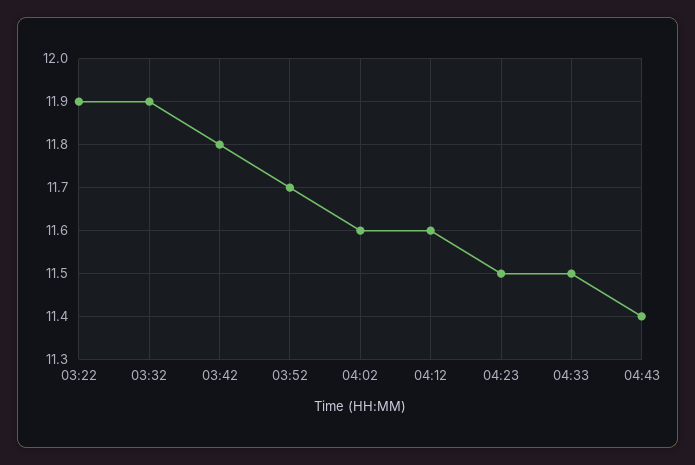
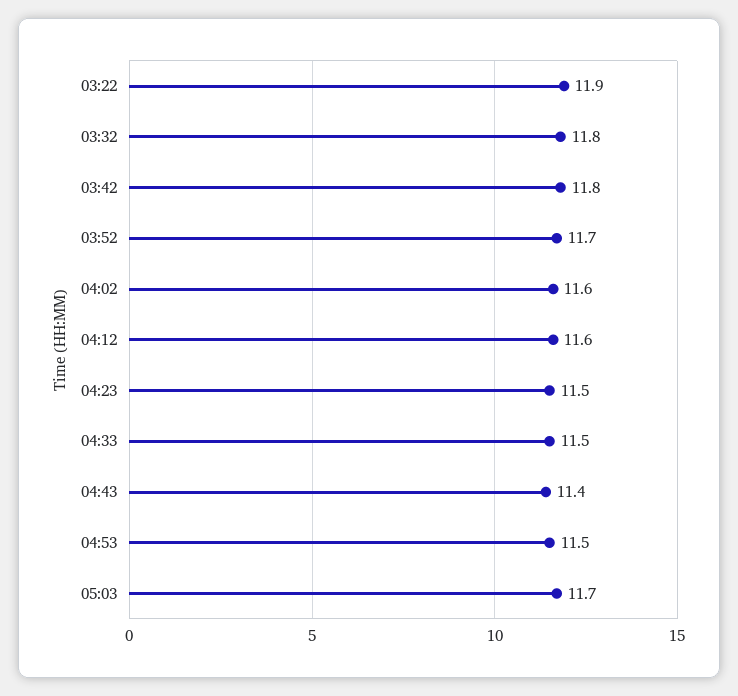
03:32: 11.9 -> 11.8
04:53: none -> 11.5
05:03: none -> 11.7

